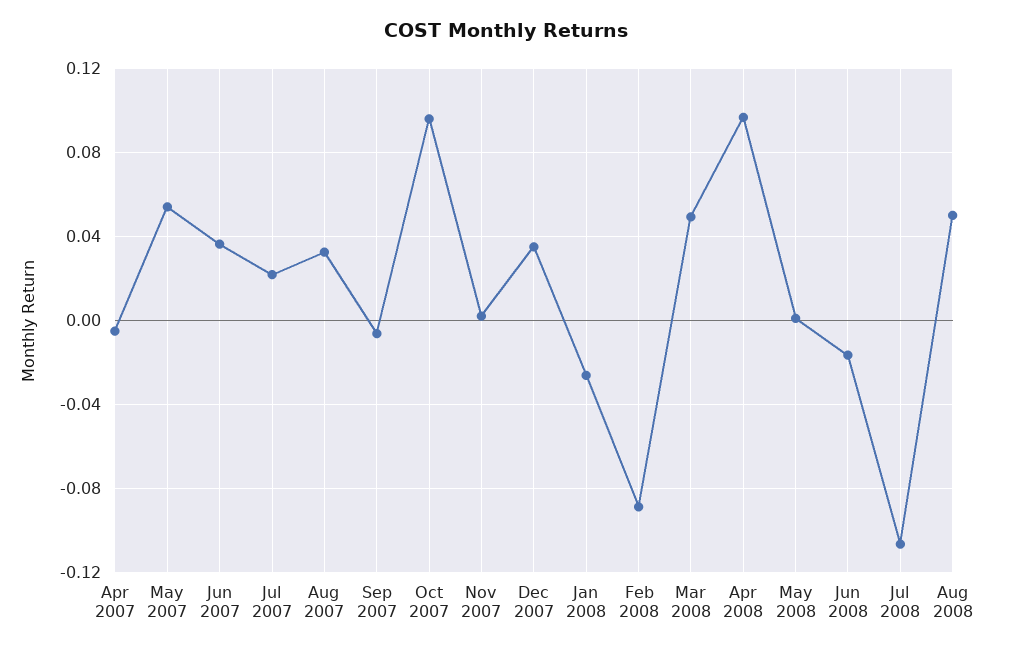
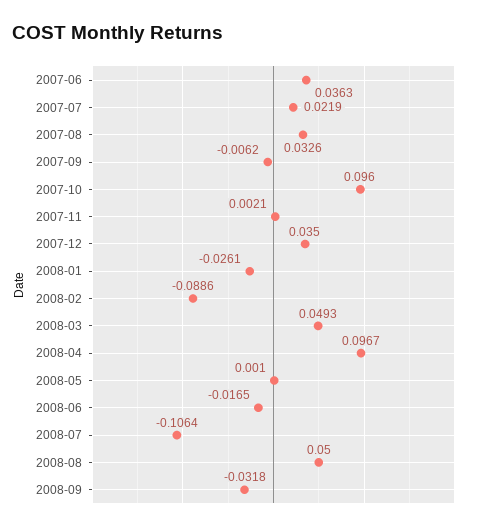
Apr 2007: -0.005 -> none
May 2007: 0.055 -> none
2008-09: none -> -0.0318

